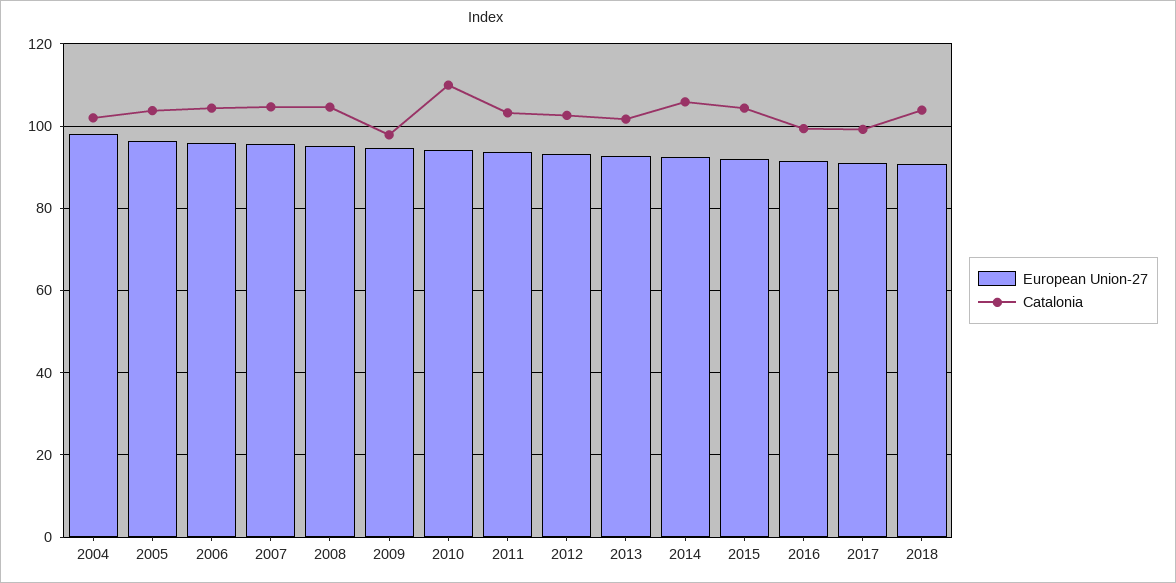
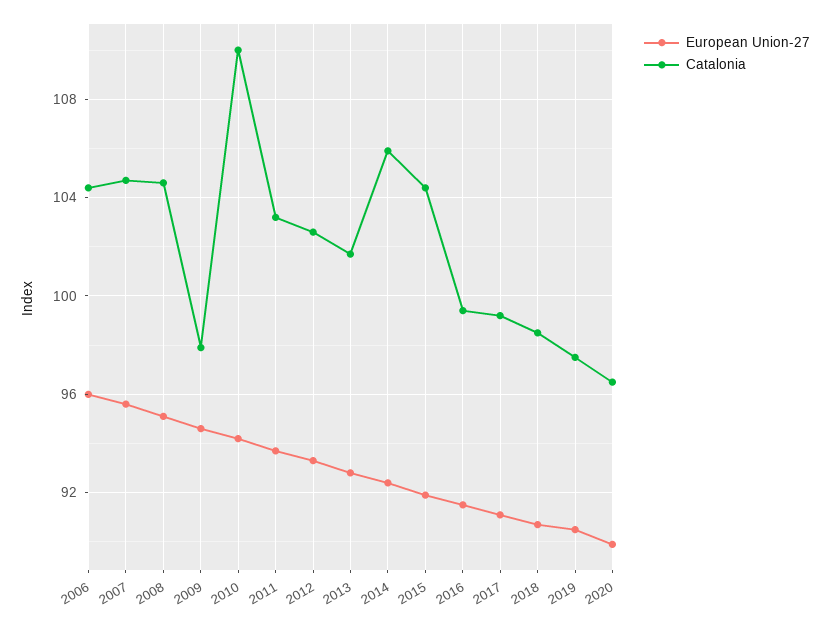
European Union-27, 2004: 98 -> none
Catalonia, 2004: 102 -> none
European Union-27, 2005: 96 -> none
Catalonia, 2005: 104 -> none
Catalonia, 2018: 104 -> 98.5
European Union-27, 2019: none -> 90.5
Catalonia, 2019: none -> 97.5
European Union-27, 2020: none -> 90
Catalonia, 2020: none -> 96.5

